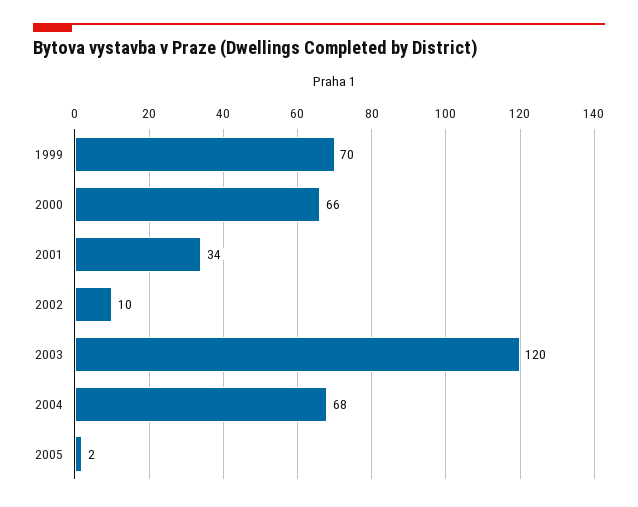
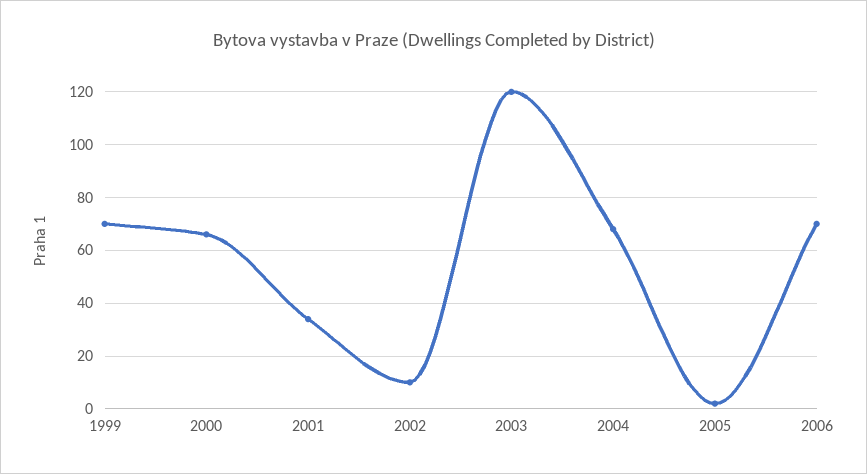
2006: none -> 70

